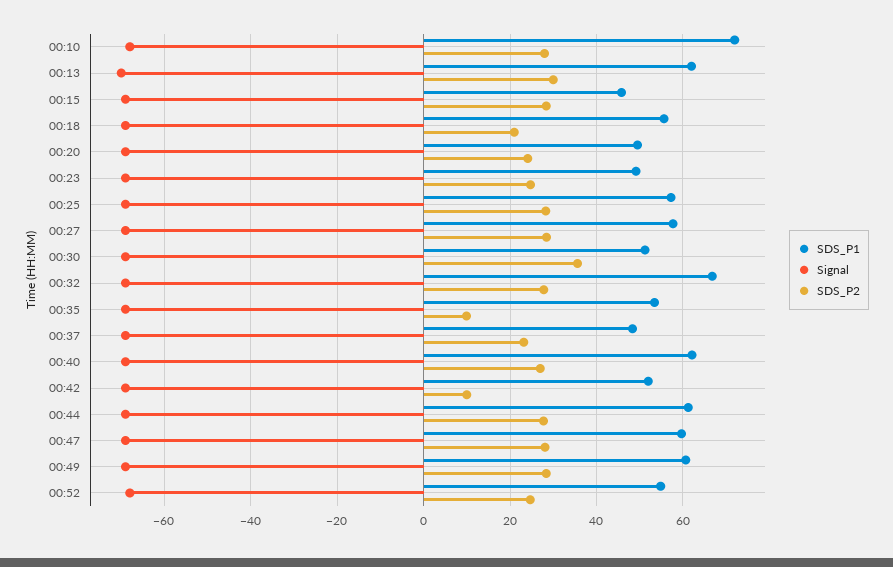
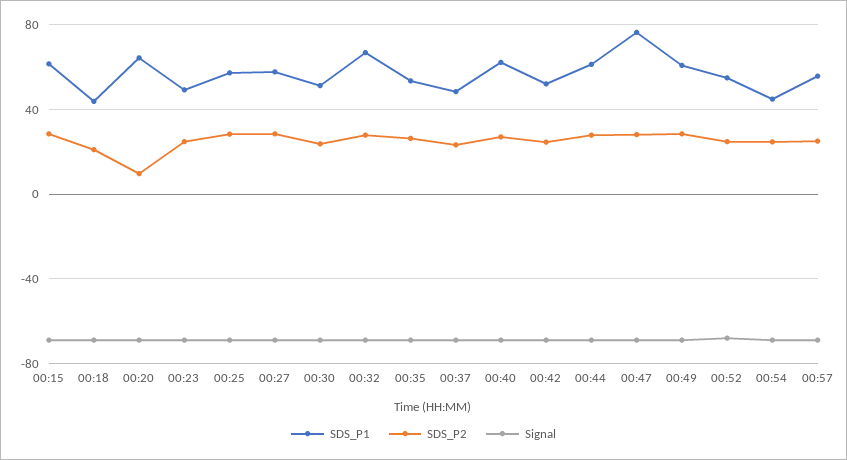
SDS_P1, 00:10: 72 -> none
Signal, 00:10: -68 -> none
SDS_P2, 00:10: 28 -> none
SDS_P1, 00:13: 62 -> none
Signal, 00:13: -70 -> none
SDS_P2, 00:13: 30 -> none
SDS_P1, 00:15: 46 -> 60
SDS_P1, 00:18: 56 -> 45
SDS_P1, 00:20: 50 -> 65
SDS_P2, 00:20: 24 -> 10
SDS_P2, 00:30: 36 -> 25
SDS_P2, 00:35: 10 -> 25
SDS_P2, 00:42: 10 -> 25
SDS_P1, 00:47: 60 -> 75
SDS_P1, 00:54: none -> 45
SDS_P2, 00:54: none -> 25
Signal, 00:54: none -> -70
SDS_P1, 00:57: none -> 55
SDS_P2, 00:57: none -> 25
Signal, 00:57: none -> -70

